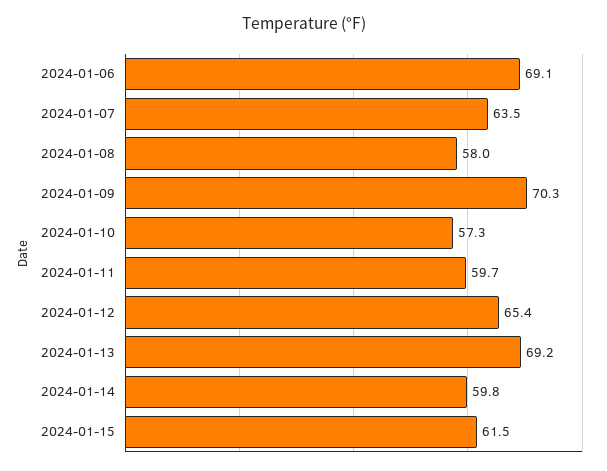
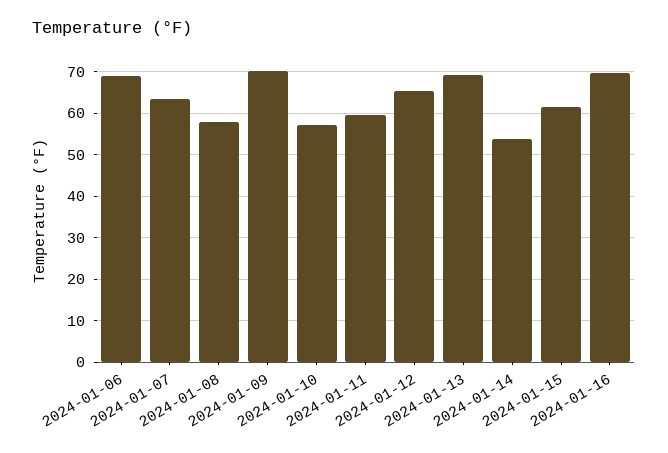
2024-01-14: 59.8 -> 54
2024-01-16: none -> 70

